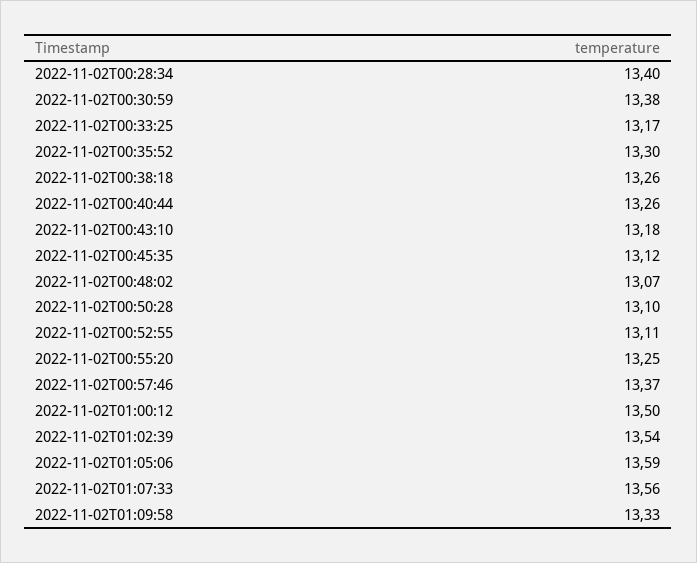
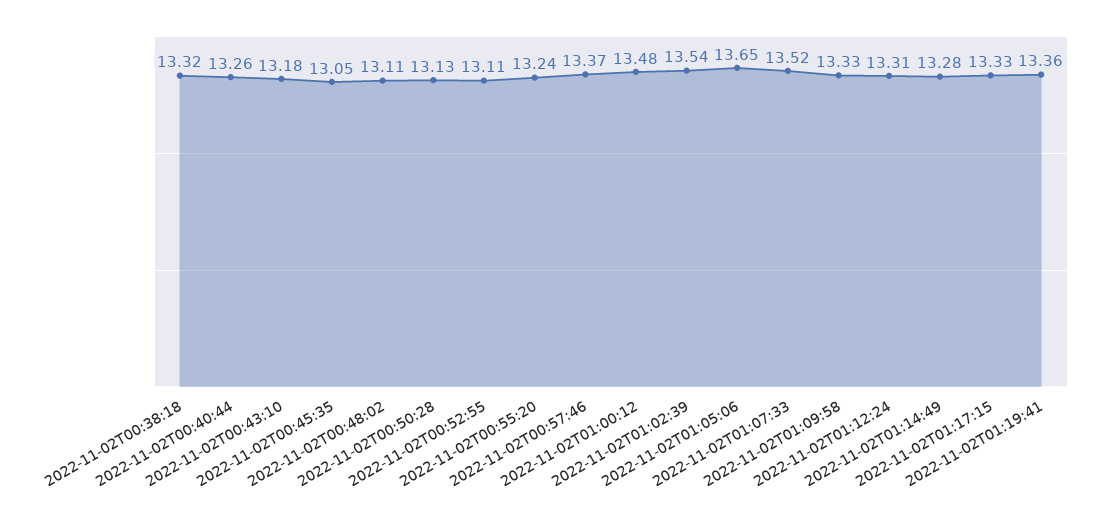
2022-11-02T00:28:34: 13.4 -> none
2022-11-02T00:30:59: 13.38 -> none
2022-11-02T00:33:25: 13.17 -> none
2022-11-02T00:35:52: 13.3 -> none
2022-11-02T00:38:18: 13.26 -> 13.32
2022-11-02T00:45:35: 13.12 -> 13.05
2022-11-02T00:48:02: 13.07 -> 13.11
2022-11-02T00:50:28: 13.1 -> 13.13
2022-11-02T00:55:20: 13.25 -> 13.24
2022-11-02T01:00:12: 13.5 -> 13.48
2022-11-02T01:05:06: 13.59 -> 13.65
2022-11-02T01:07:33: 13.56 -> 13.52
2022-11-02T01:12:24: none -> 13.31
2022-11-02T01:14:49: none -> 13.28
2022-11-02T01:17:15: none -> 13.33
2022-11-02T01:19:41: none -> 13.36

